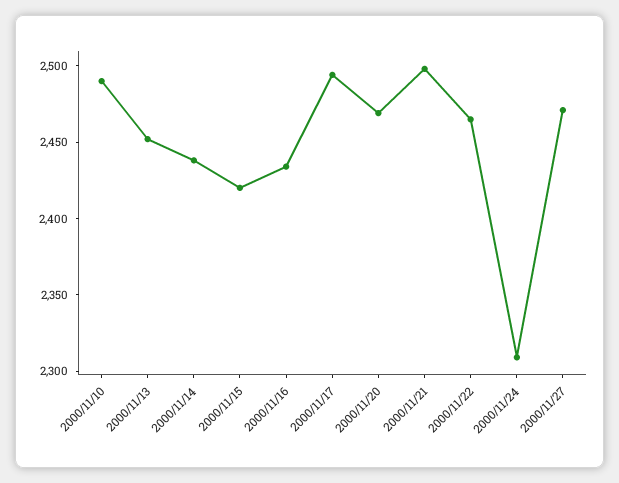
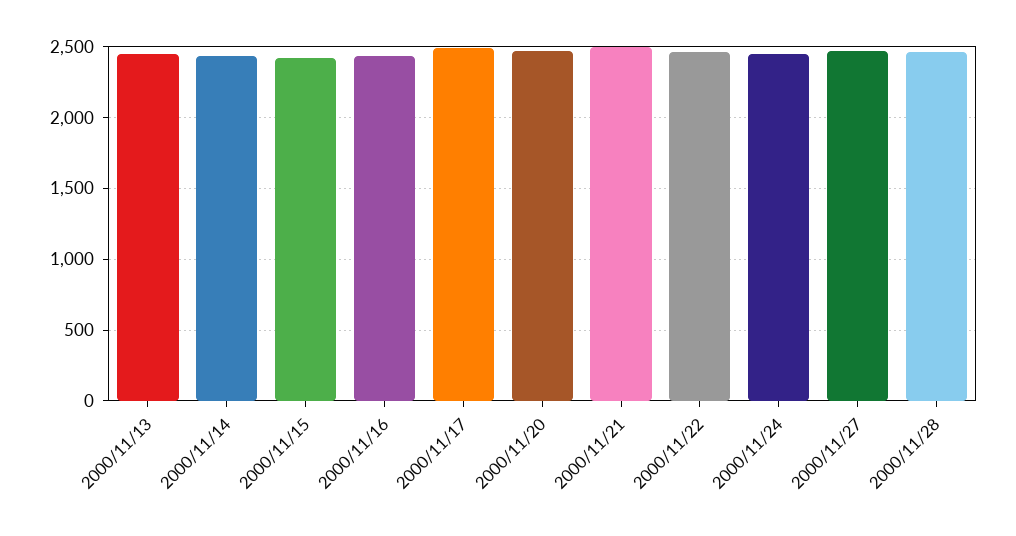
2000/11/10: 2490 -> none
2000/11/24: 2310 -> 2450
2000/11/28: none -> 2450

